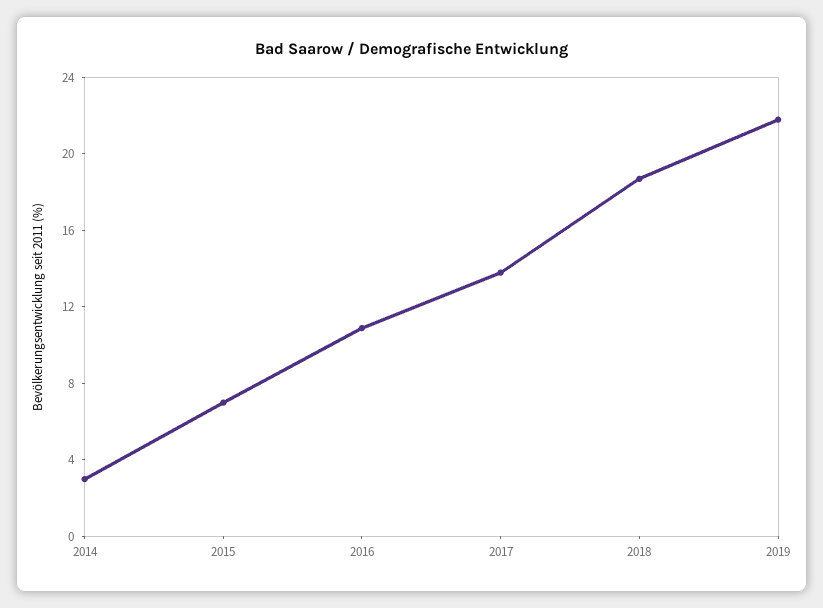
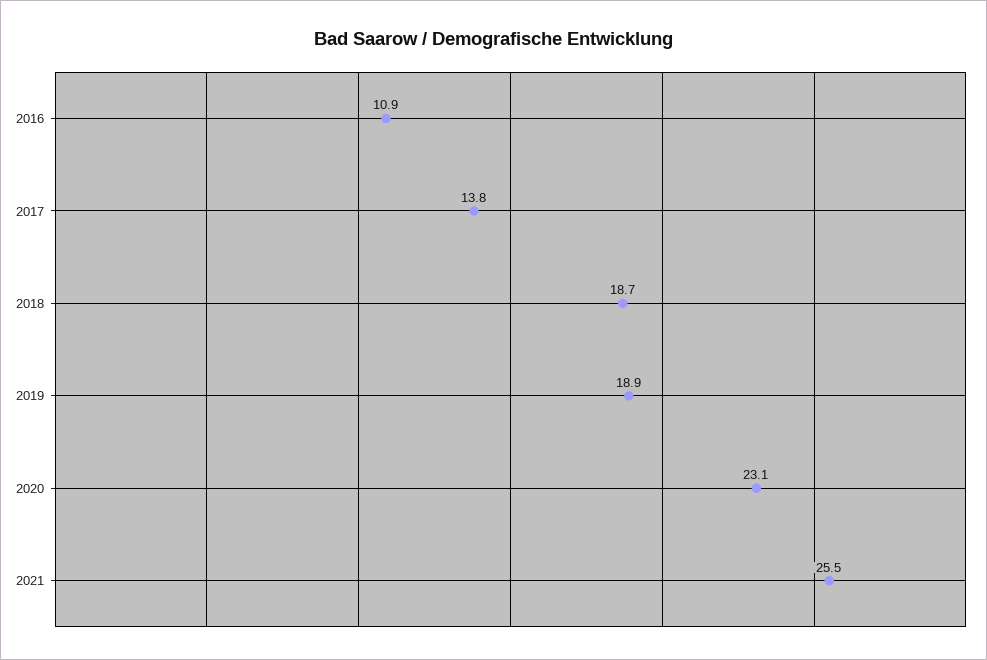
2014: 3 -> none
2015: 7 -> none
2019: 22 -> 18.9
2020: none -> 23.1
2021: none -> 25.5

